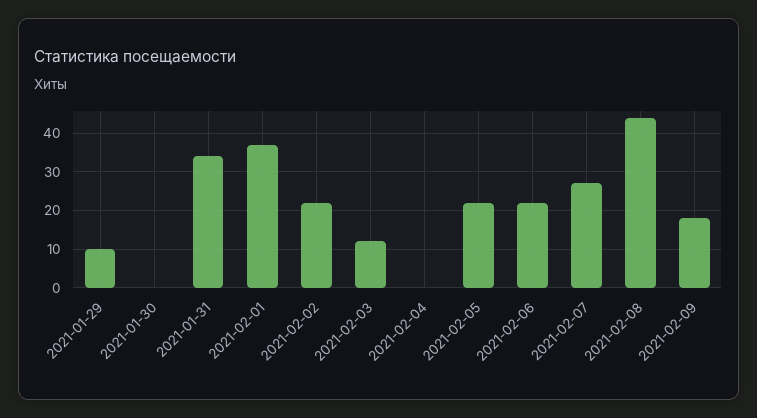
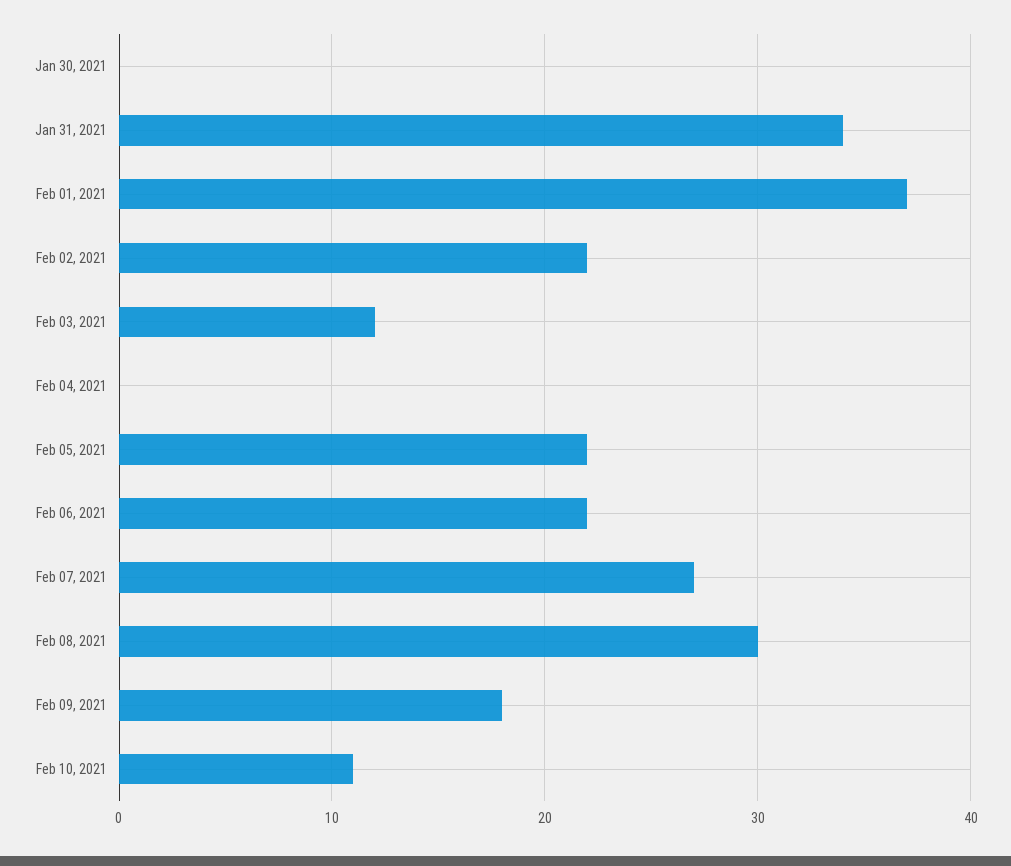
2021-01-29: 10 -> none
2021-02-08: 45 -> 30
Feb 10, 2021: none -> 11

